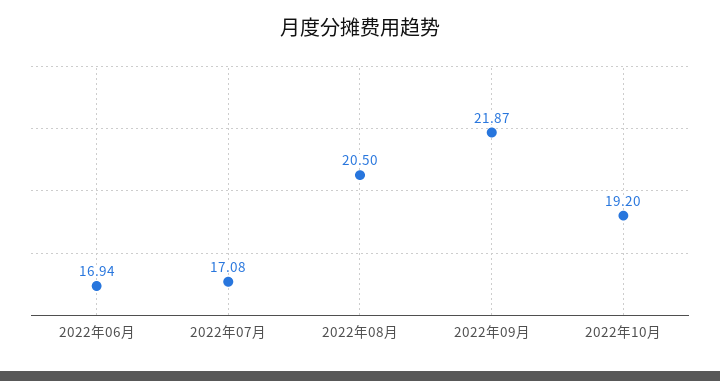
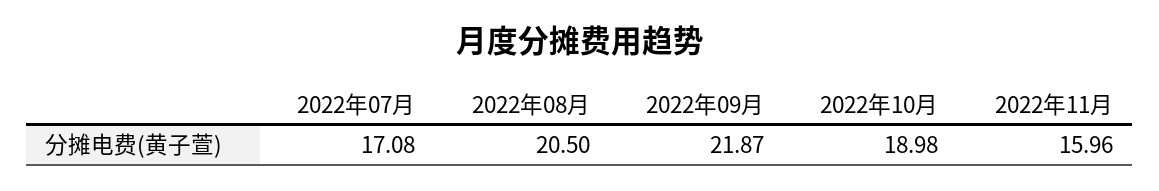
2022年06月: 16.94 -> none
2022年10月: 19.2 -> 18.98
2022年11月: none -> 15.96

